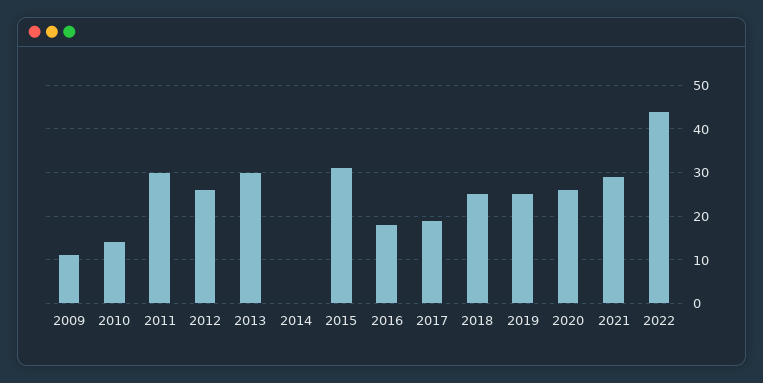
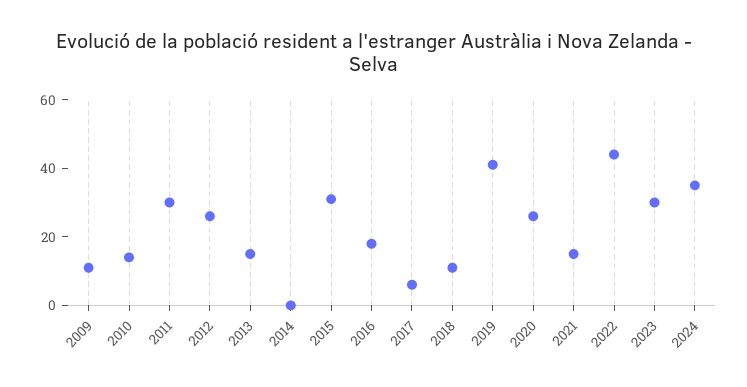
2013: 30 -> 15
2017: 20 -> 5
2018: 25 -> 10
2019: 25 -> 40
2021: 30 -> 15
2023: none -> 30
2024: none -> 35

